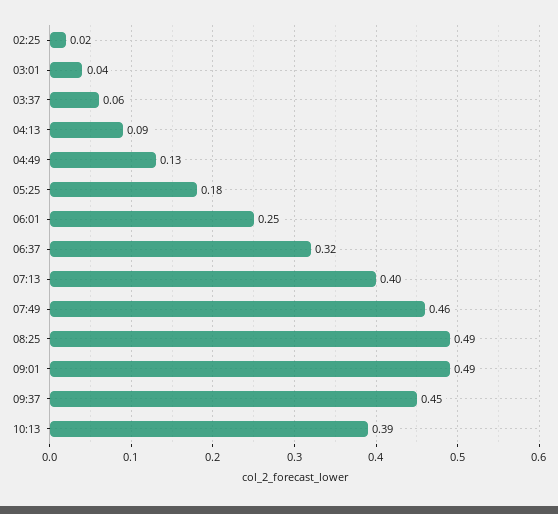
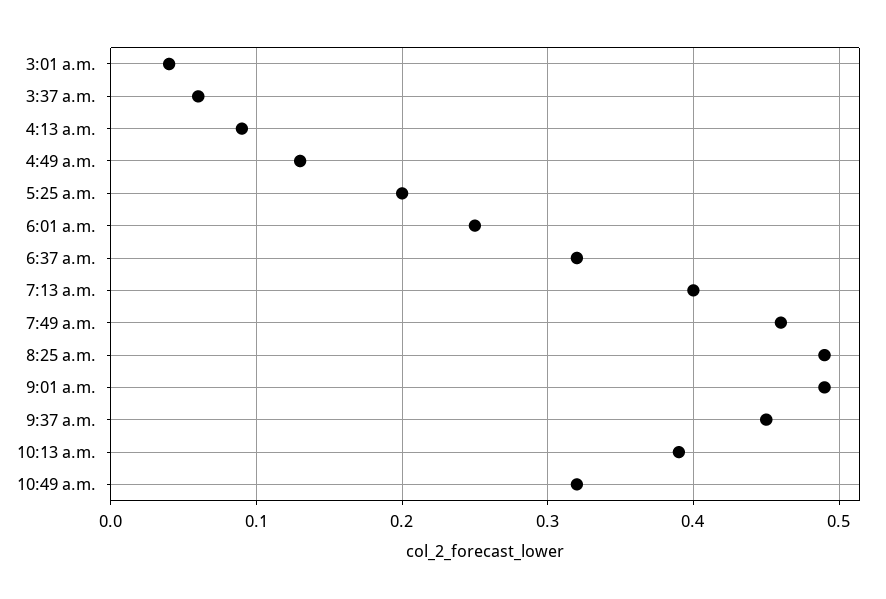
02:25: 0.02 -> none
05:25: 0.18 -> 0.2
10:49 a.m.: none -> 0.32

